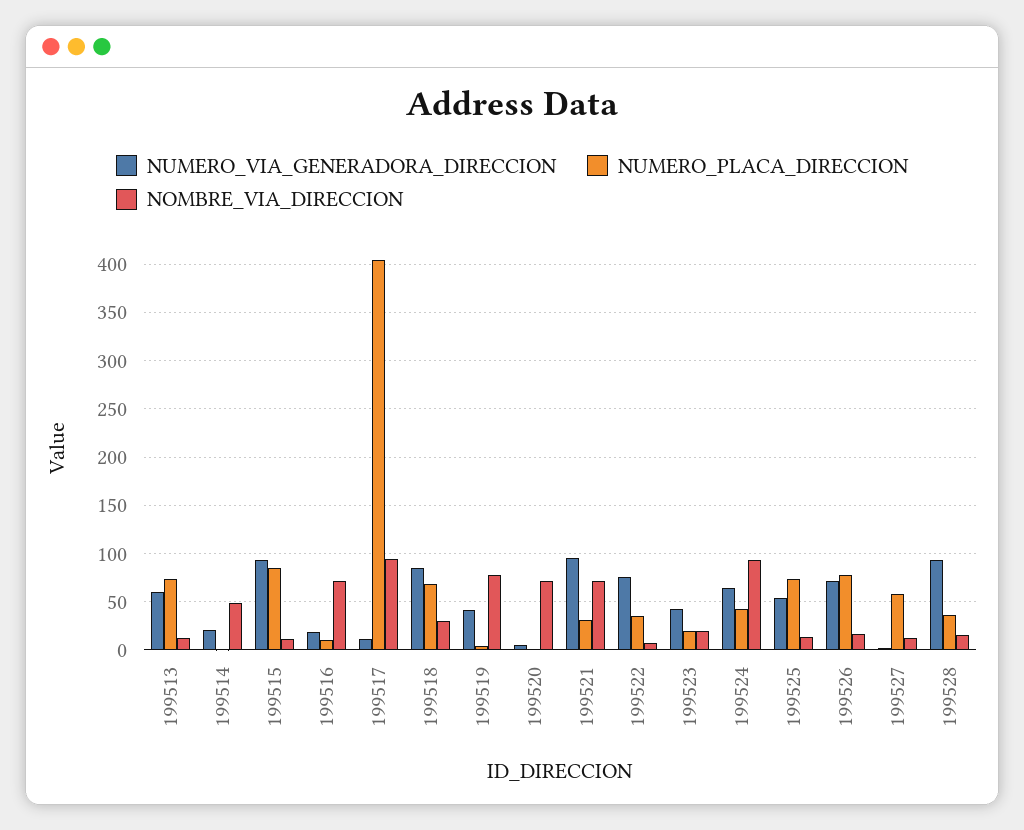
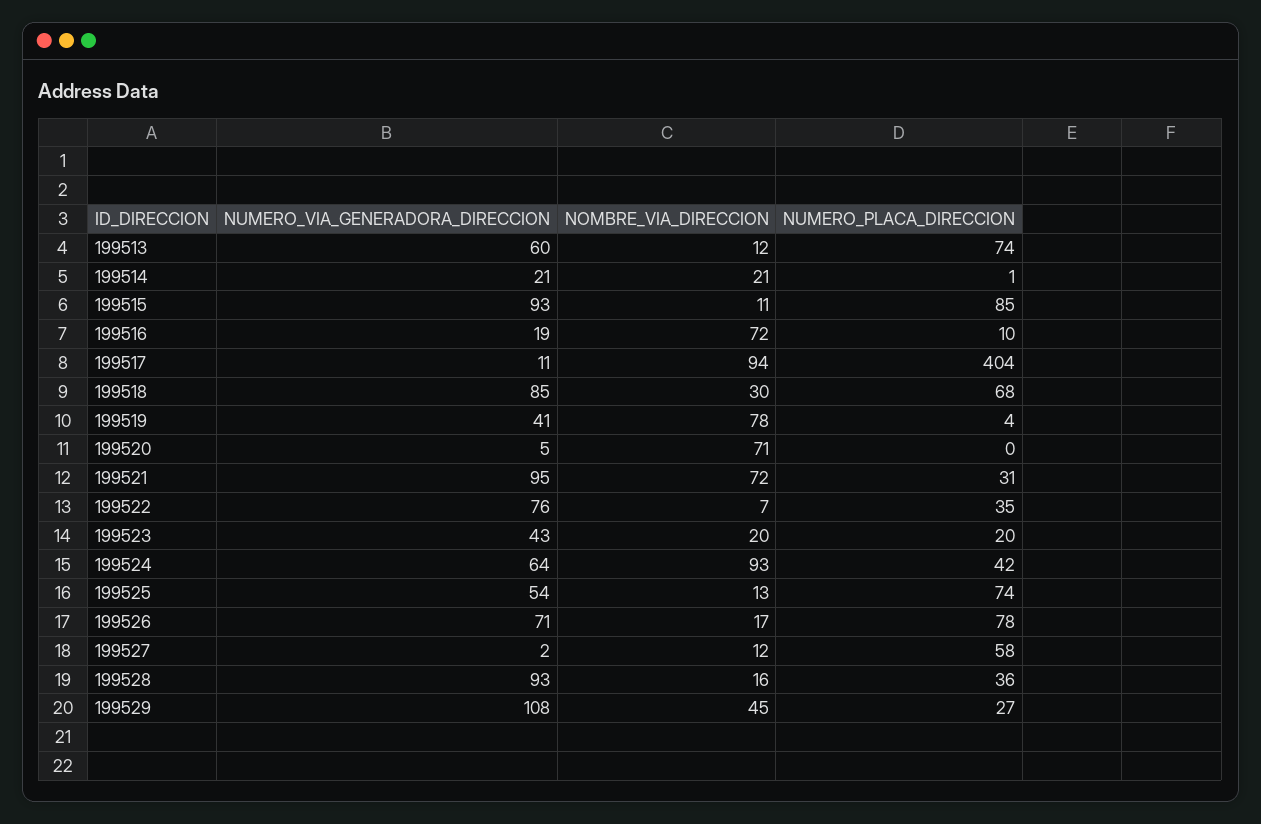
NOMBRE_VIA_DIRECCION, 199514: 50 -> 21
NUMERO_VIA_GENERADORA_DIRECCION, 199529: none -> 108
NOMBRE_VIA_DIRECCION, 199529: none -> 45
NUMERO_PLACA_DIRECCION, 199529: none -> 27

